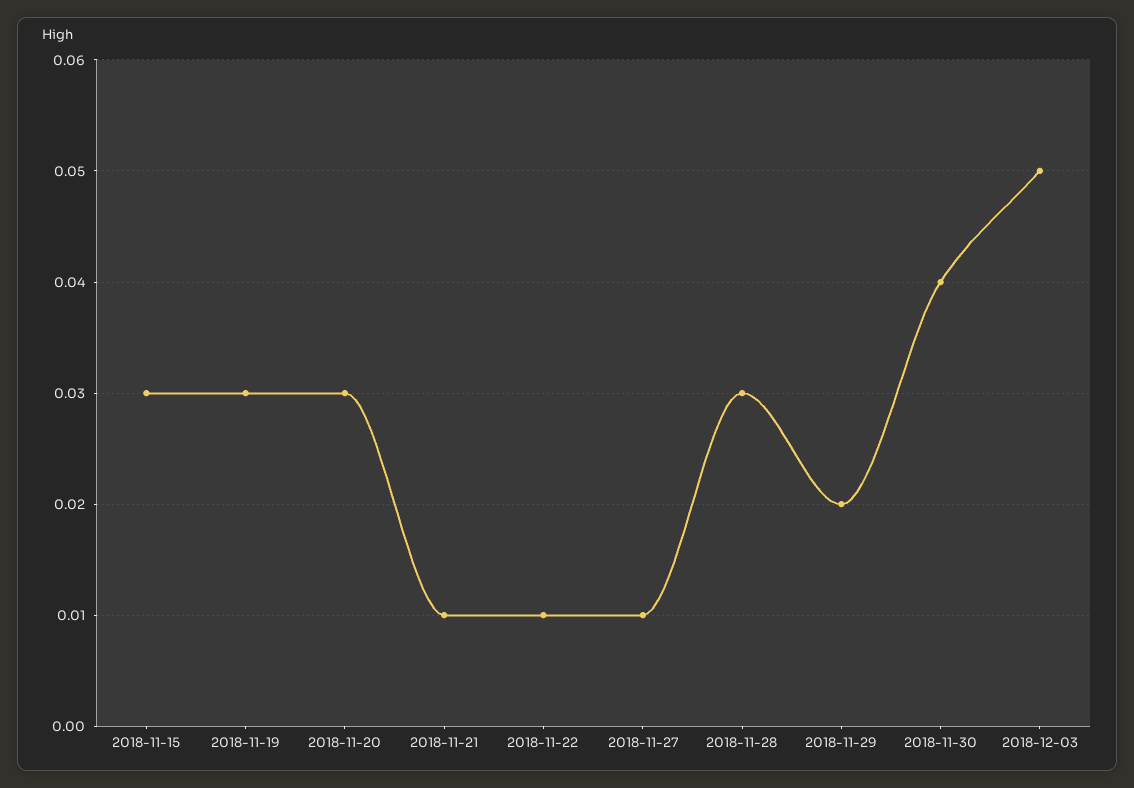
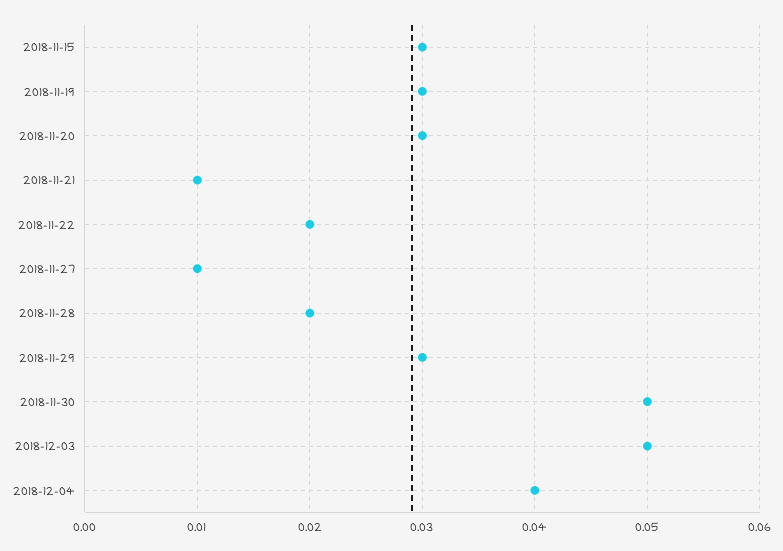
2018-11-22: 0.01 -> 0.02
2018-11-28: 0.03 -> 0.02
2018-11-29: 0.02 -> 0.03
2018-11-30: 0.04 -> 0.05
2018-12-04: none -> 0.04

